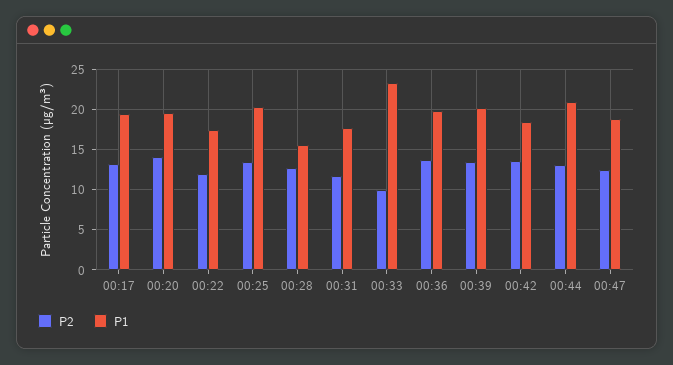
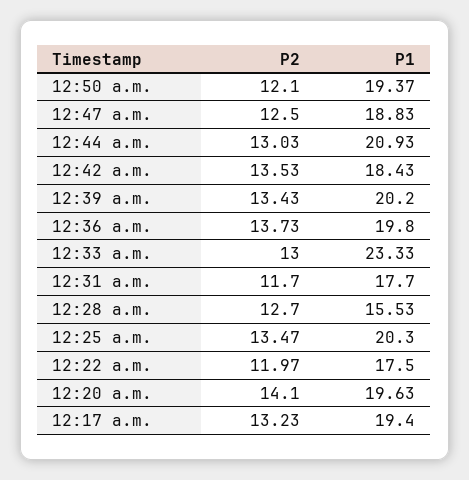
P2, 00:33: 10 -> 13
P2, 12:50 a.m.: none -> 12.1
P1, 12:50 a.m.: none -> 19.37

